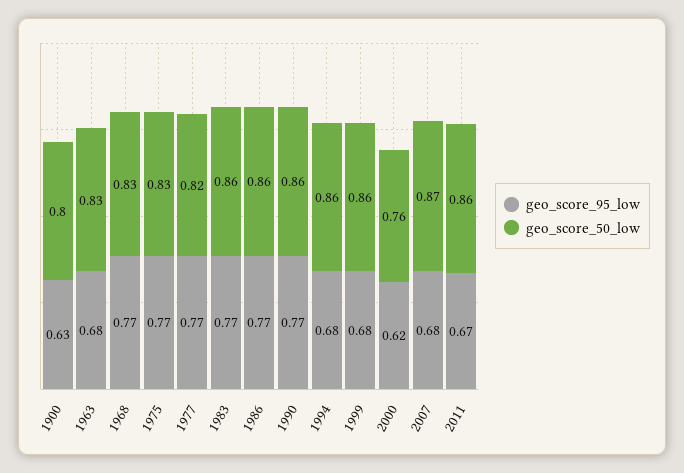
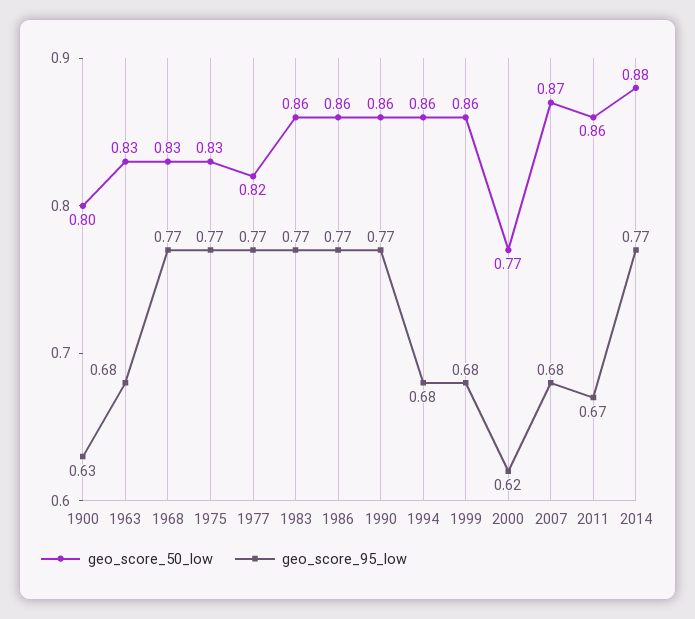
geo_score_50_low, 2000: 0.76 -> 0.77
geo_score_50_low, 2014: none -> 0.88
geo_score_95_low, 2014: none -> 0.77

